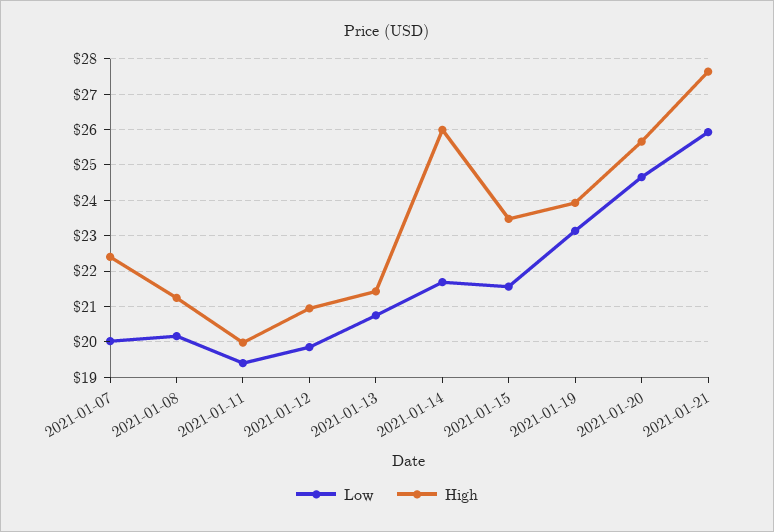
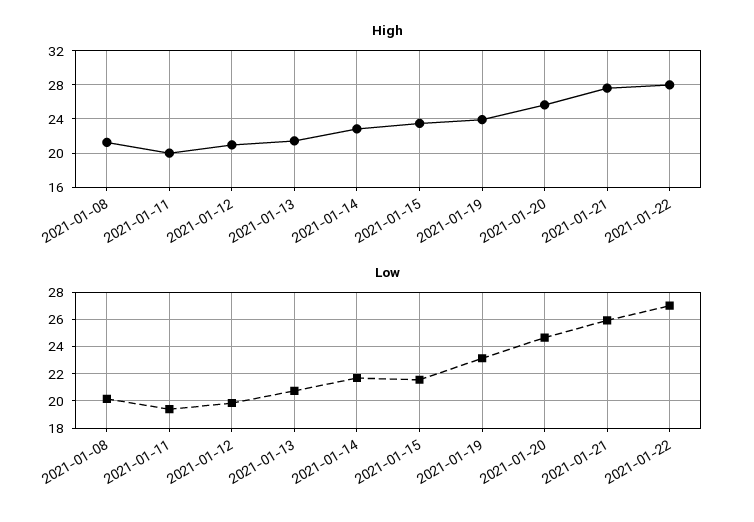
Low, 2021-01-07: 20 -> none
High, 2021-01-07: 22.4 -> none
High, 2021-01-14: 26 -> 23
High, 2021-01-22: none -> 28
Low, 2021-01-22: none -> 27

